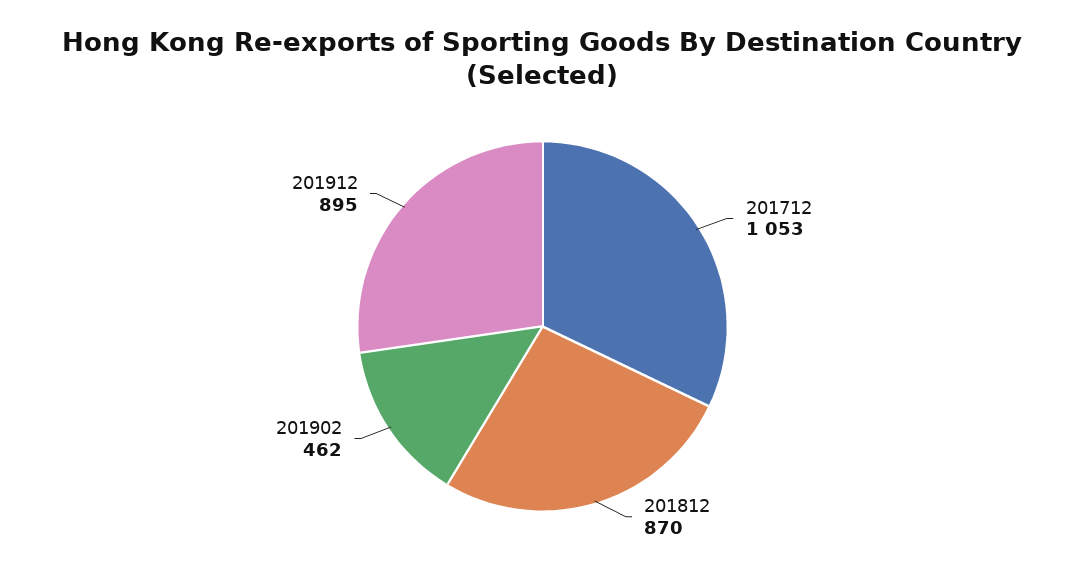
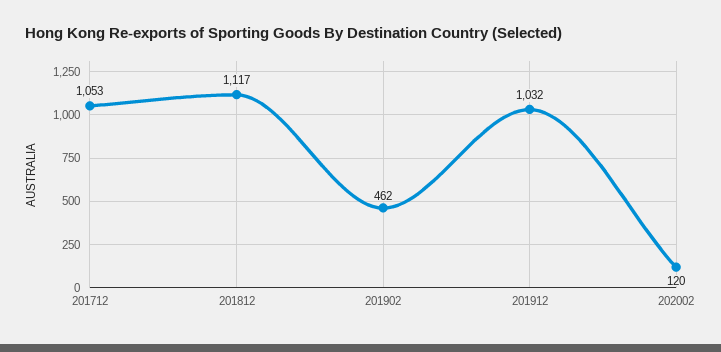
201812: 870 -> 1117
201912: 895 -> 1032
202002: none -> 120

